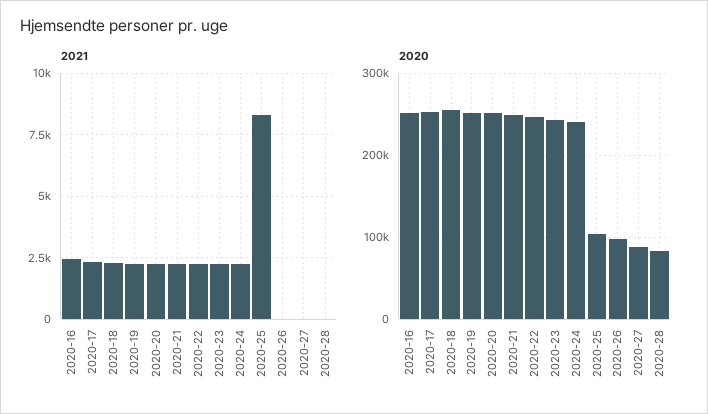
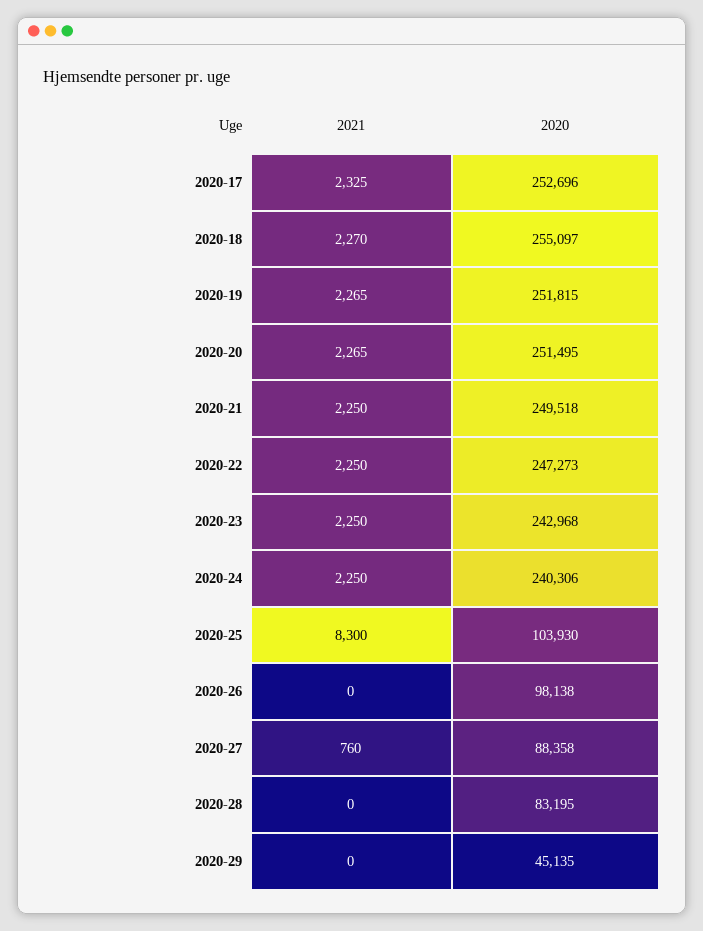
2021, 2020-16: 2500 -> none
2021, 2020-27: 0 -> 760
2020, 2020-16: 250000 -> none
2021, 2020-29: none -> 0
2020, 2020-29: none -> 45135

